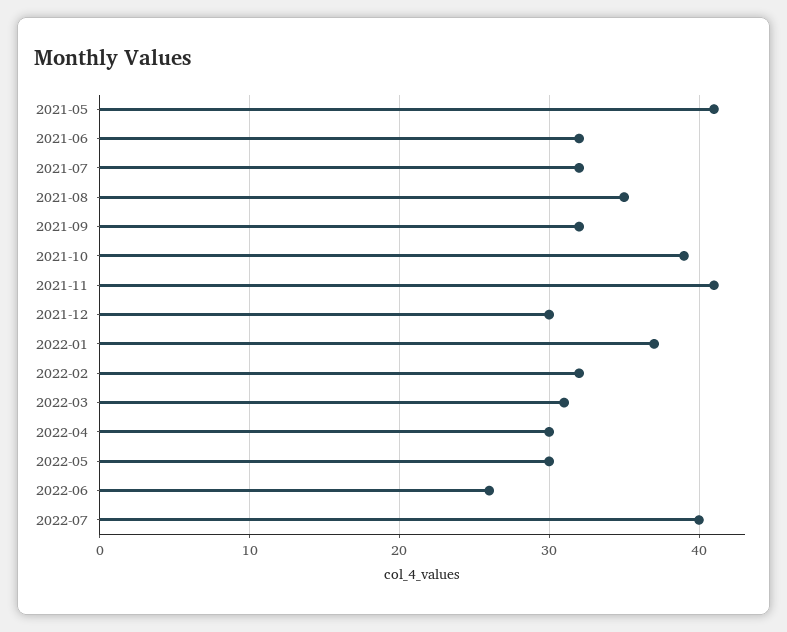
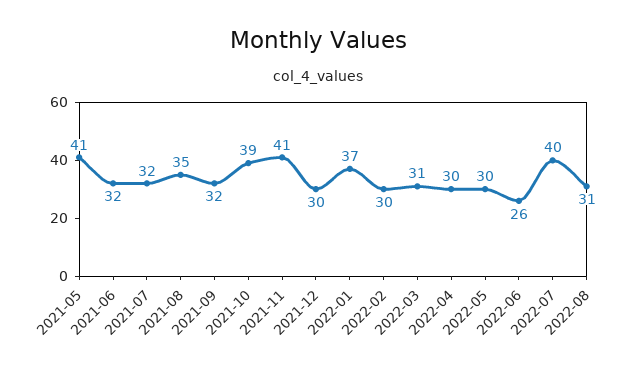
2022-02: 32 -> 30
2022-08: none -> 31

